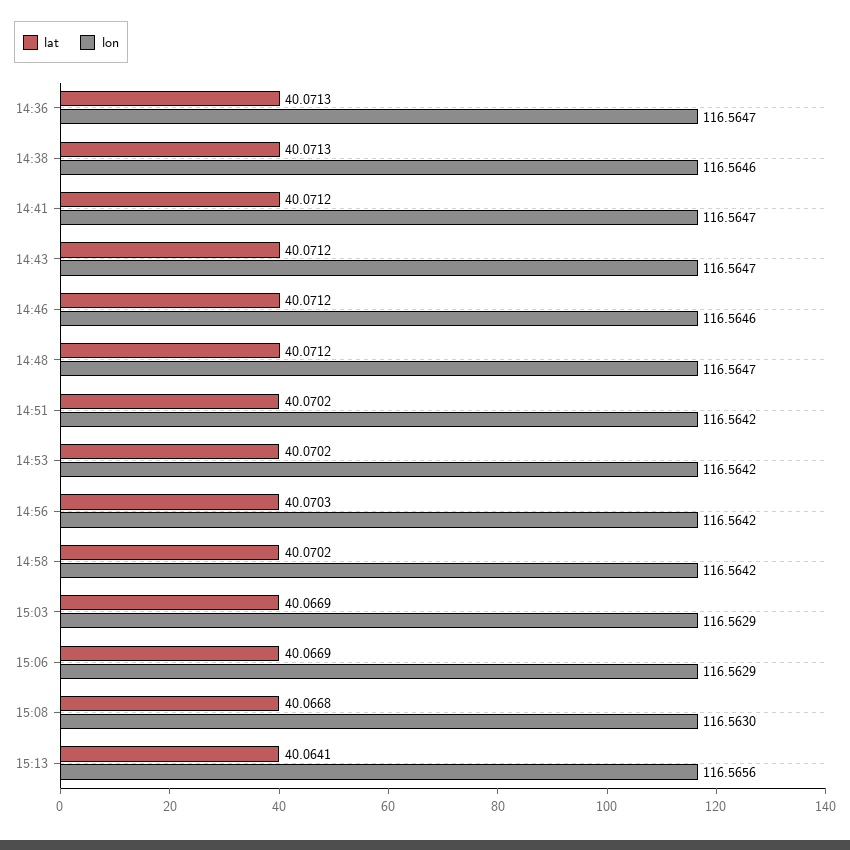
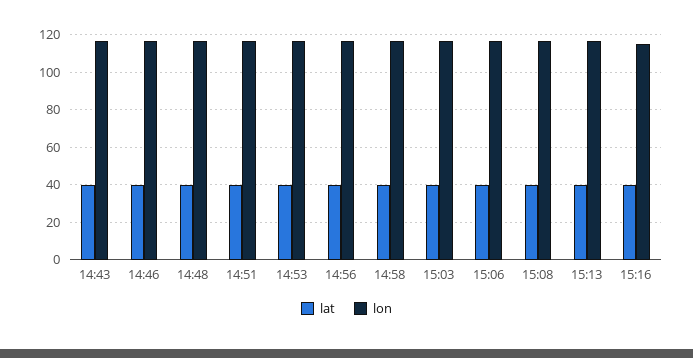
lat, 14:36: 40.0713 -> none
lon, 14:36: 116.5647 -> none
lat, 14:38: 40.0713 -> none
lon, 14:38: 116.5646 -> none
lat, 14:41: 40.0712 -> none
lon, 14:41: 116.5647 -> none
lat, 15:16: none -> 40
lon, 15:16: none -> 115

